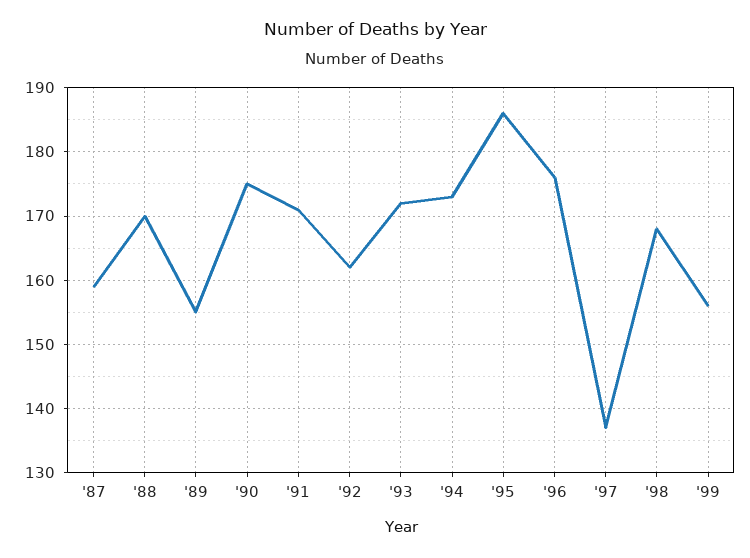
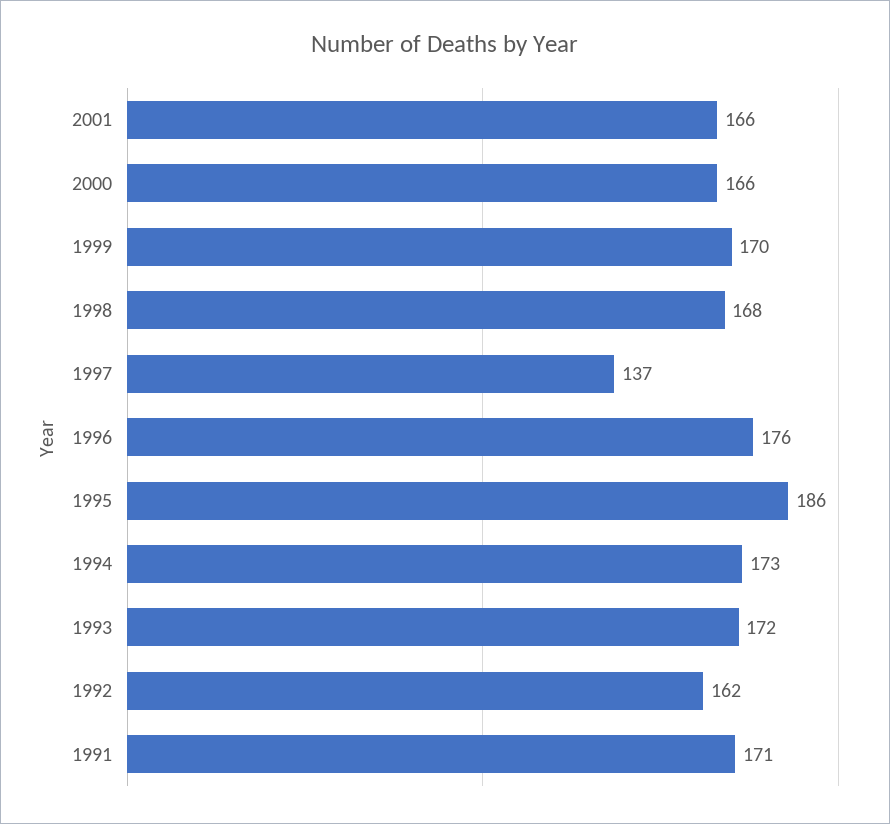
'87: 159 -> none
'88: 170 -> none
'89: 155 -> none
'90: 175 -> none
'99: 156 -> 170
2001: none -> 166
2000: none -> 166

